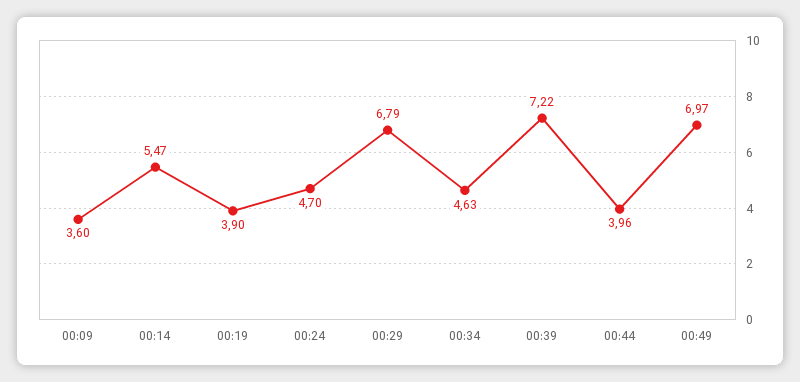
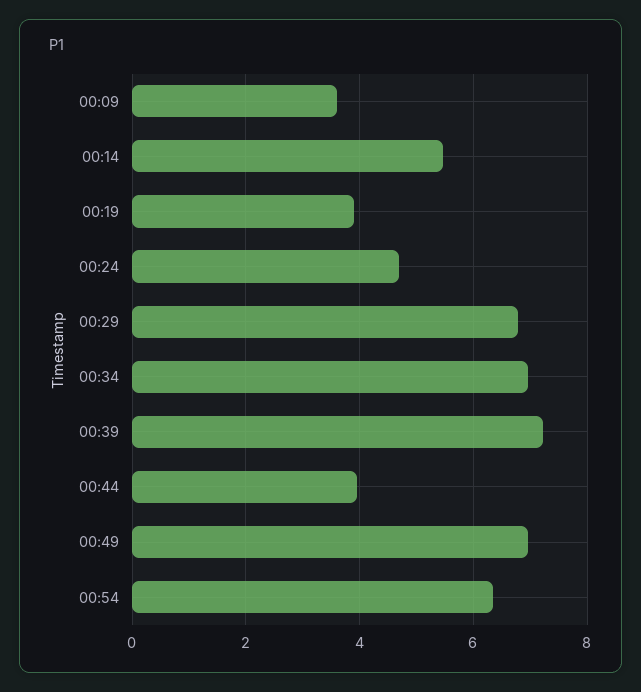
00:34: 4.63 -> 7
00:54: none -> 6.4

